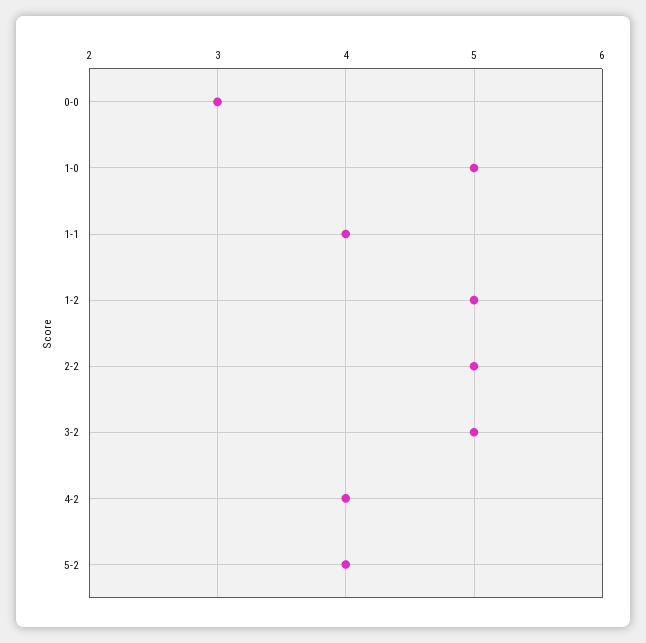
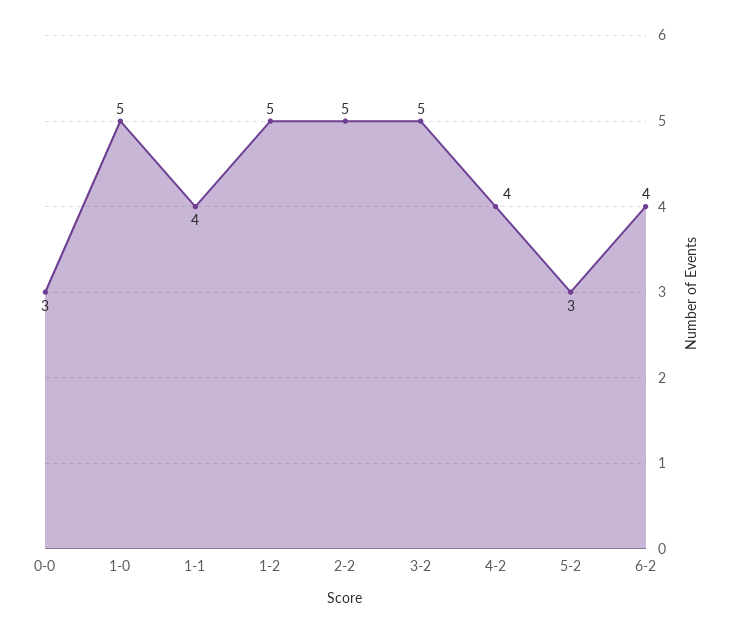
5-2: 4 -> 3
6-2: none -> 4

